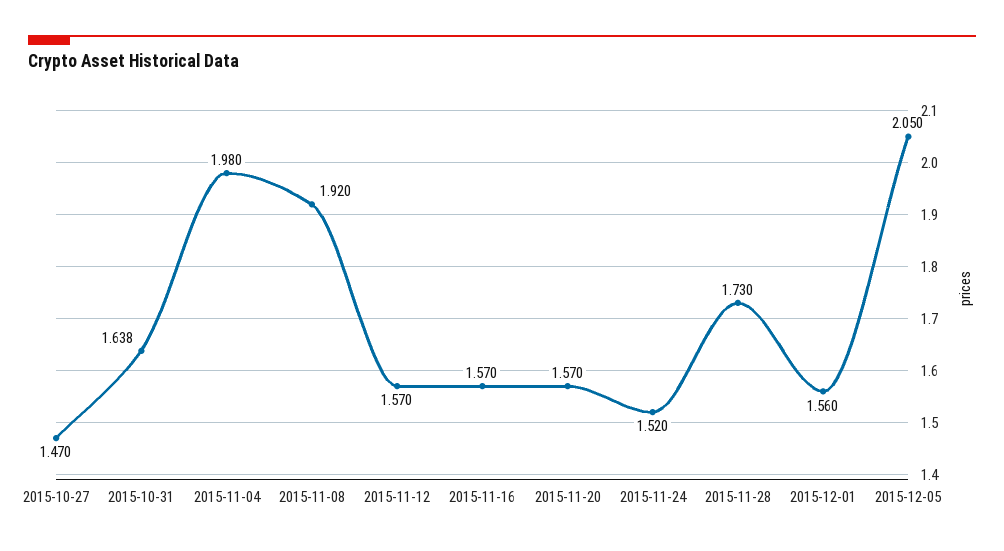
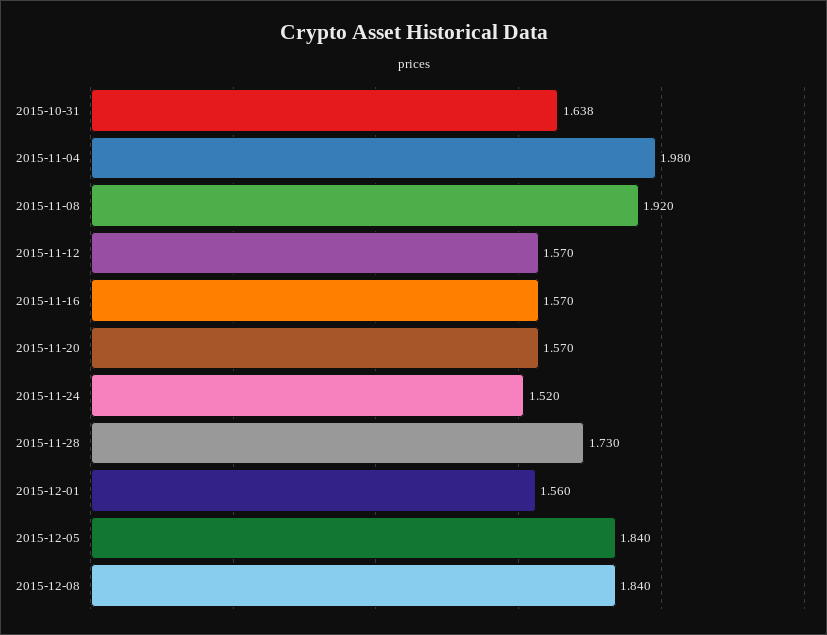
2015-10-27: 1.47 -> none
2015-12-05: 2.05 -> 1.84
2015-12-08: none -> 1.84

